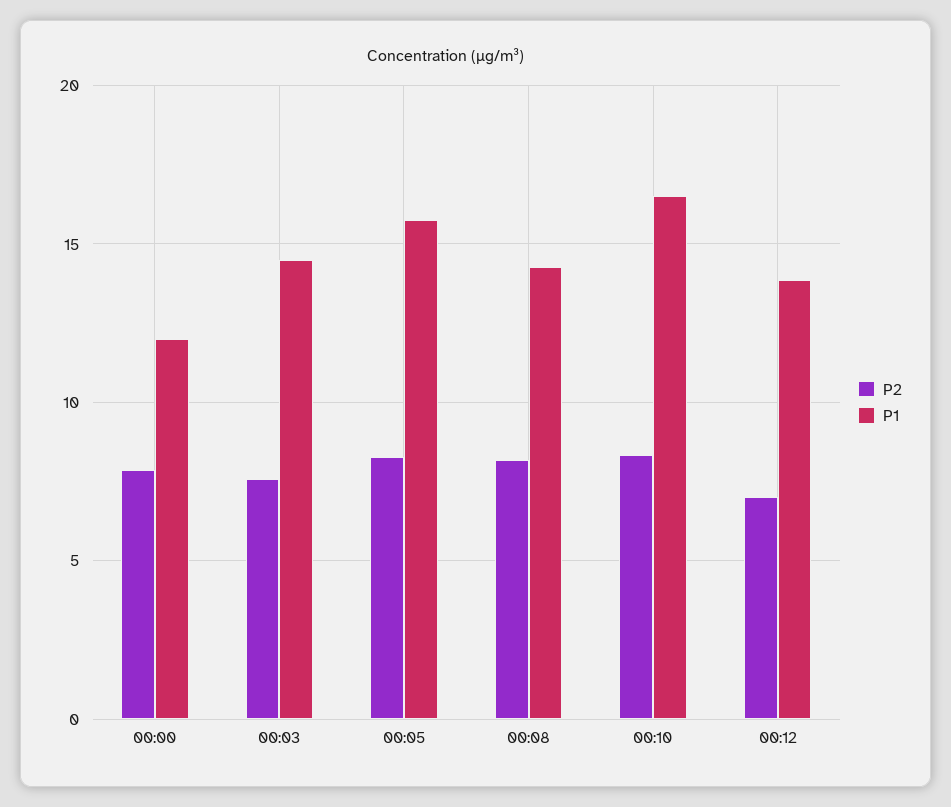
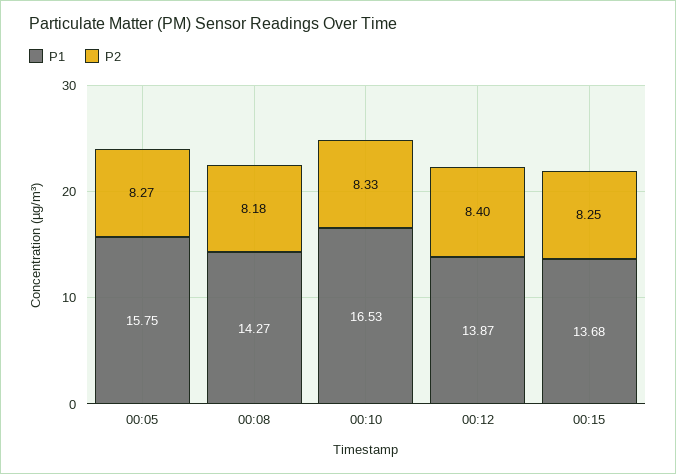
P2, 00:00: 8 -> none
P1, 00:00: 12 -> none
P2, 00:03: 7.5 -> none
P1, 00:03: 14.5 -> none
P2, 00:12: 7 -> 8.4
P1, 00:15: none -> 13.68
P2, 00:15: none -> 8.25

